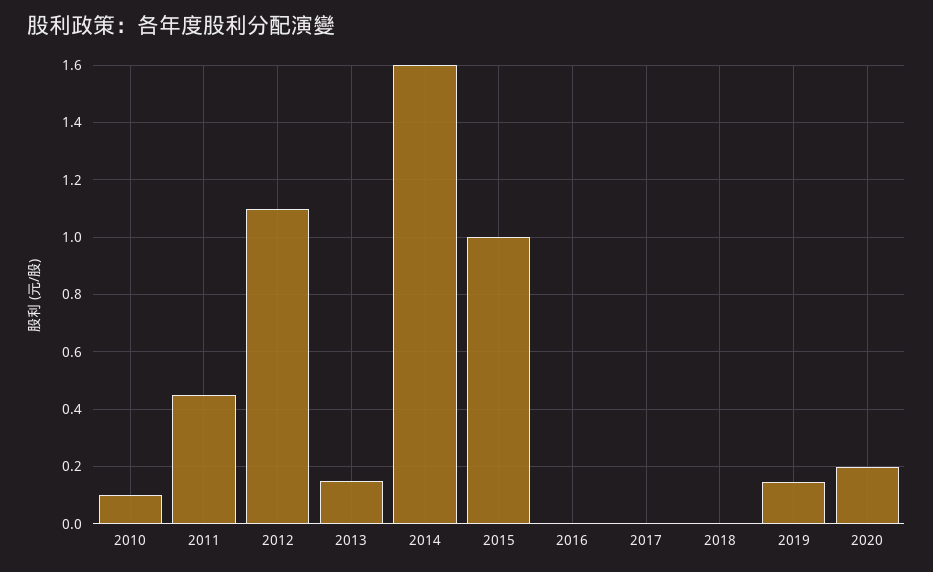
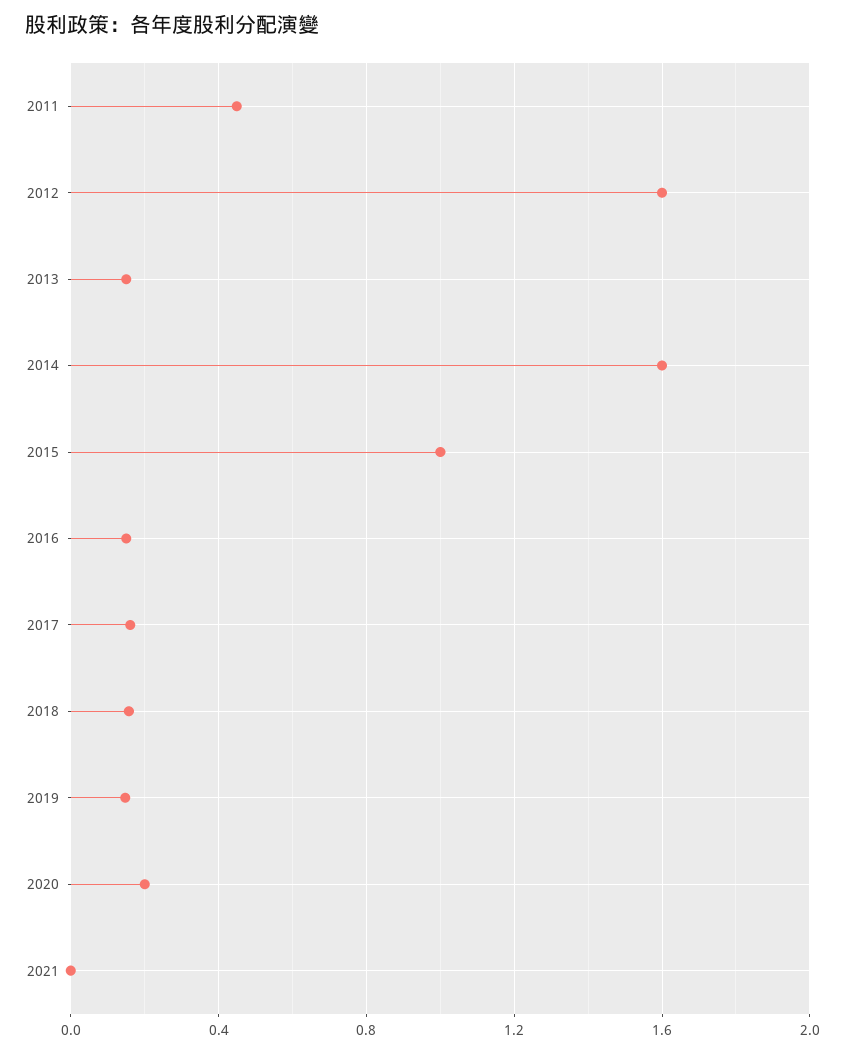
2010: 0.1 -> none
2012: 1.1 -> 1.6
2016: 0 -> 0.15
2017: 0 -> 0.15
2018: 0 -> 0.15
2021: none -> 0

